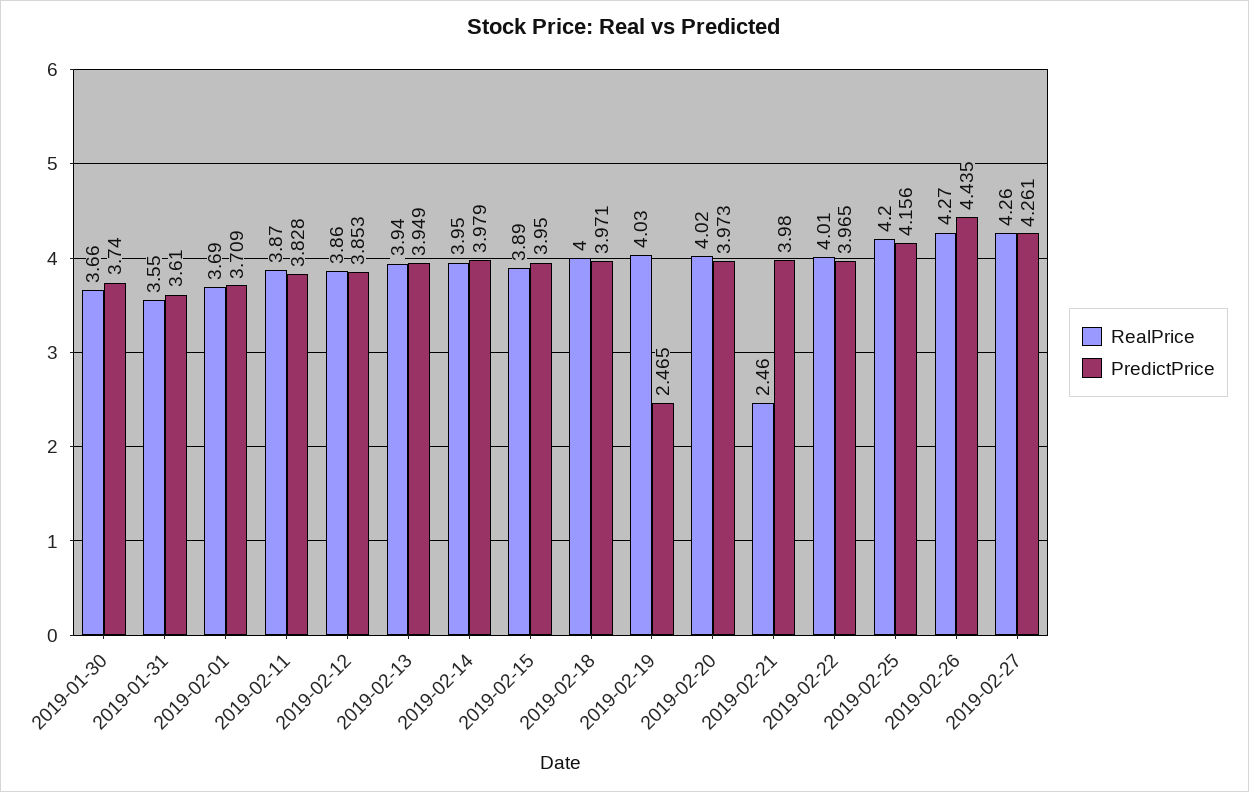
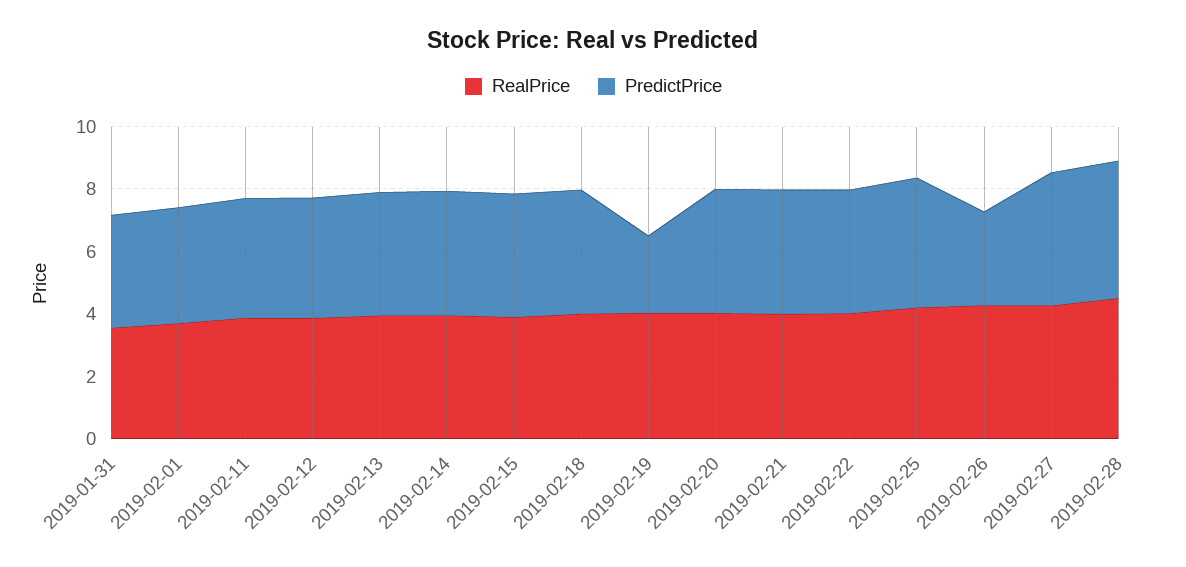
RealPrice, 2019-01-30: 3.66 -> none
PredictPrice, 2019-01-30: 3.74 -> none
RealPrice, 2019-02-21: 2.46 -> 4
PredictPrice, 2019-02-26: 4.435 -> 3
RealPrice, 2019-02-28: none -> 4.5
PredictPrice, 2019-02-28: none -> 4.5

